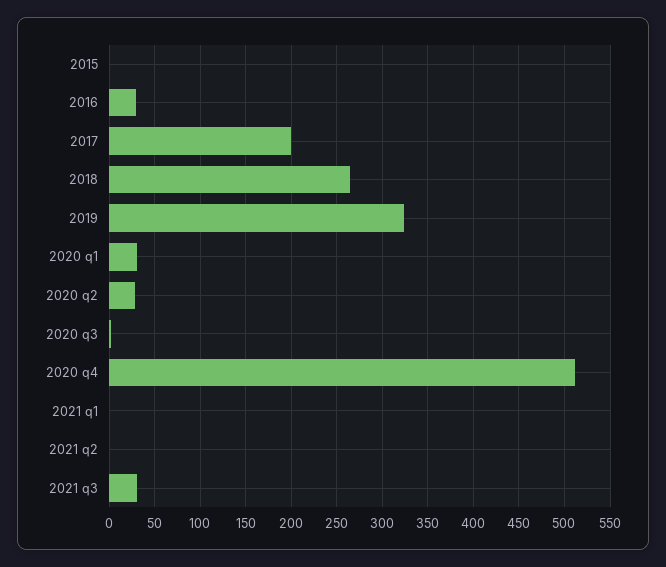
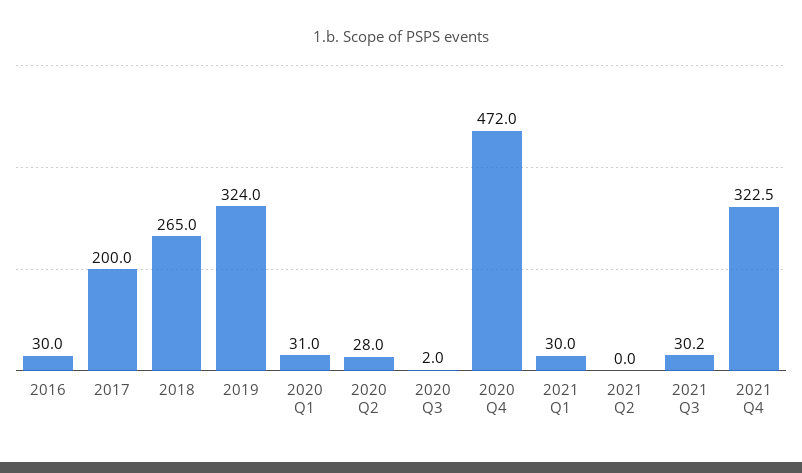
2015: 0 -> none
2020 q4: 510 -> 472
2021 q1: 0 -> 30
2021 Q4: none -> 322.5

